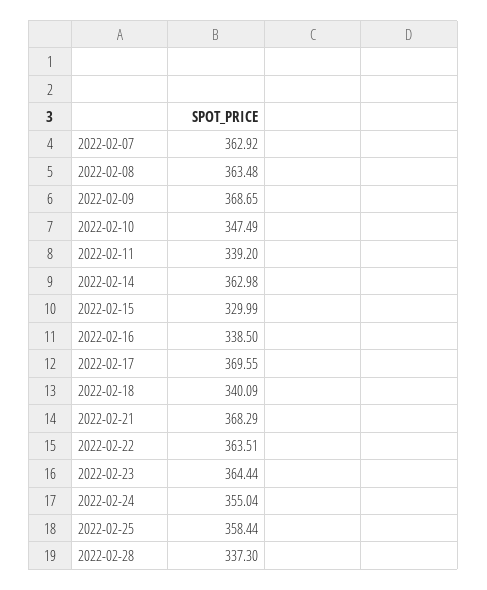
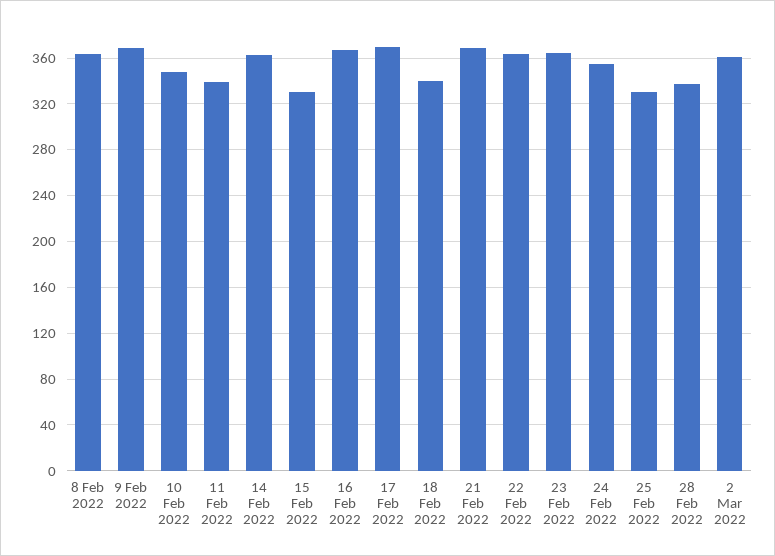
2022-02-07: 362.92 -> none
2022-02-16: 338.5 -> 370
2022-02-25: 358.44 -> 330
2 Mar 2022: none -> 360

